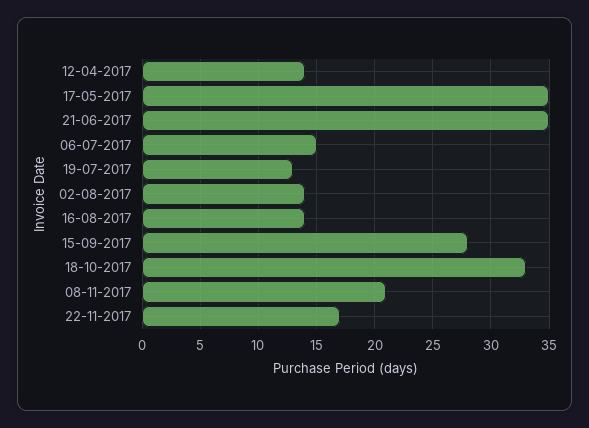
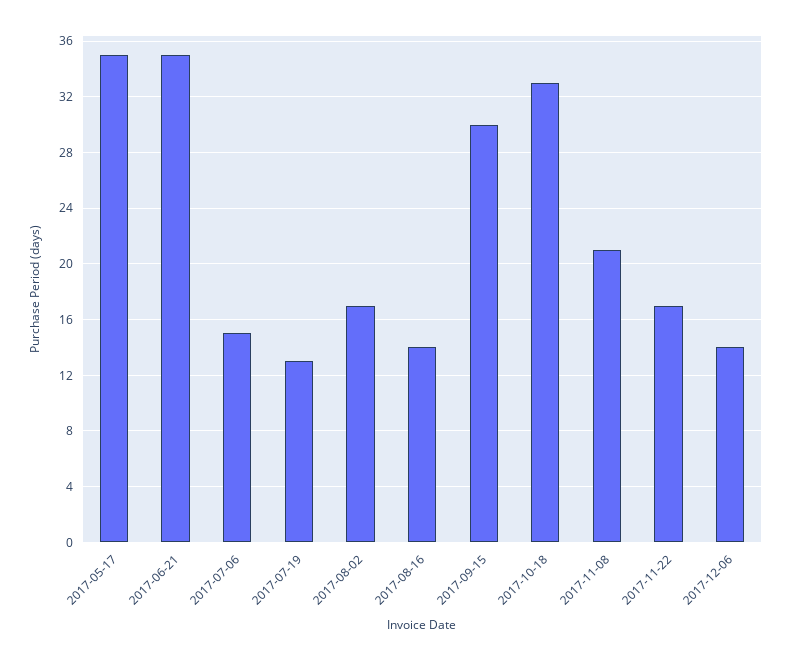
12-04-2017: 14 -> none
02-08-2017: 14 -> 17
15-09-2017: 28 -> 30
2017-12-06: none -> 14

